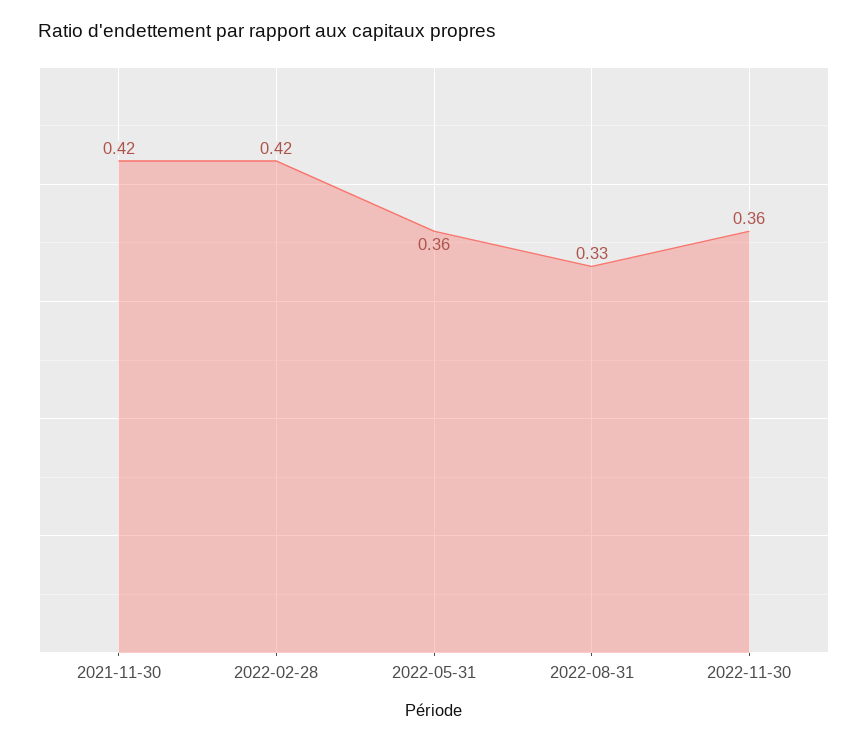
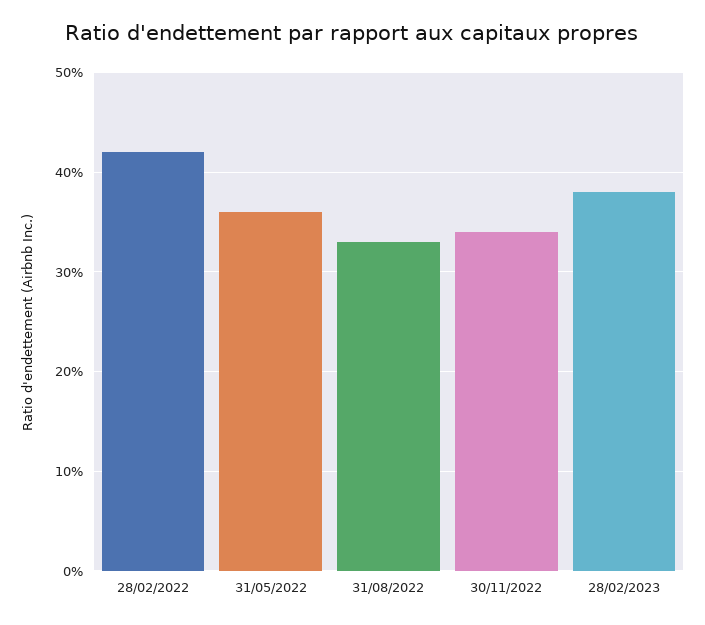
2021-11-30: 0.42 -> none
2022-11-30: 0.36 -> 0.34
28/02/2023: none -> 0.38

